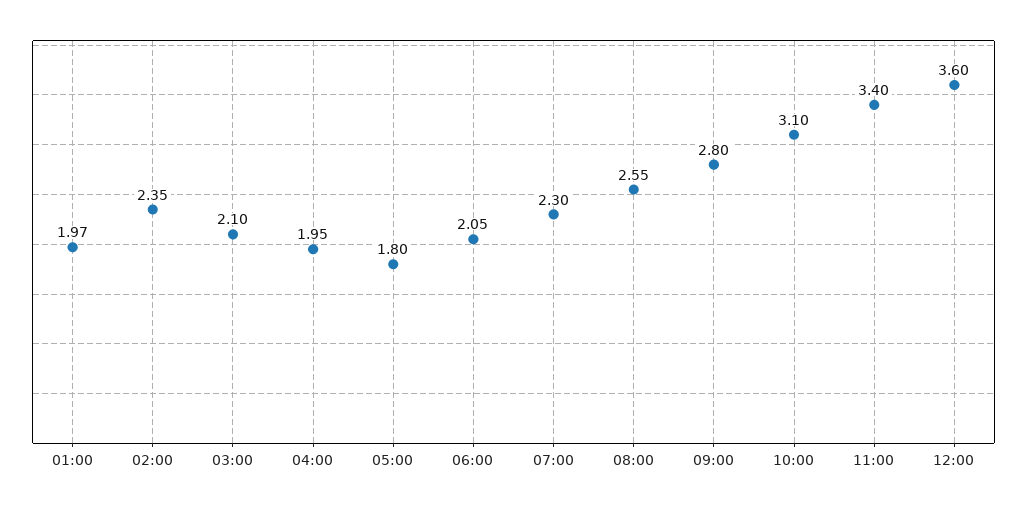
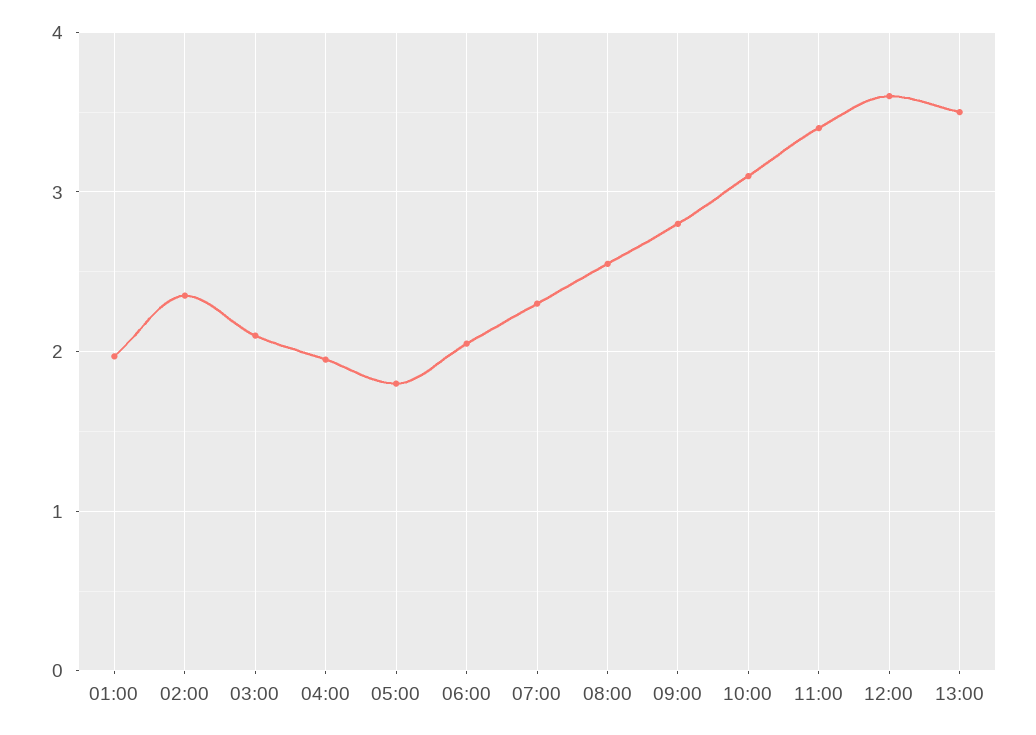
13:00: none -> 3.5

